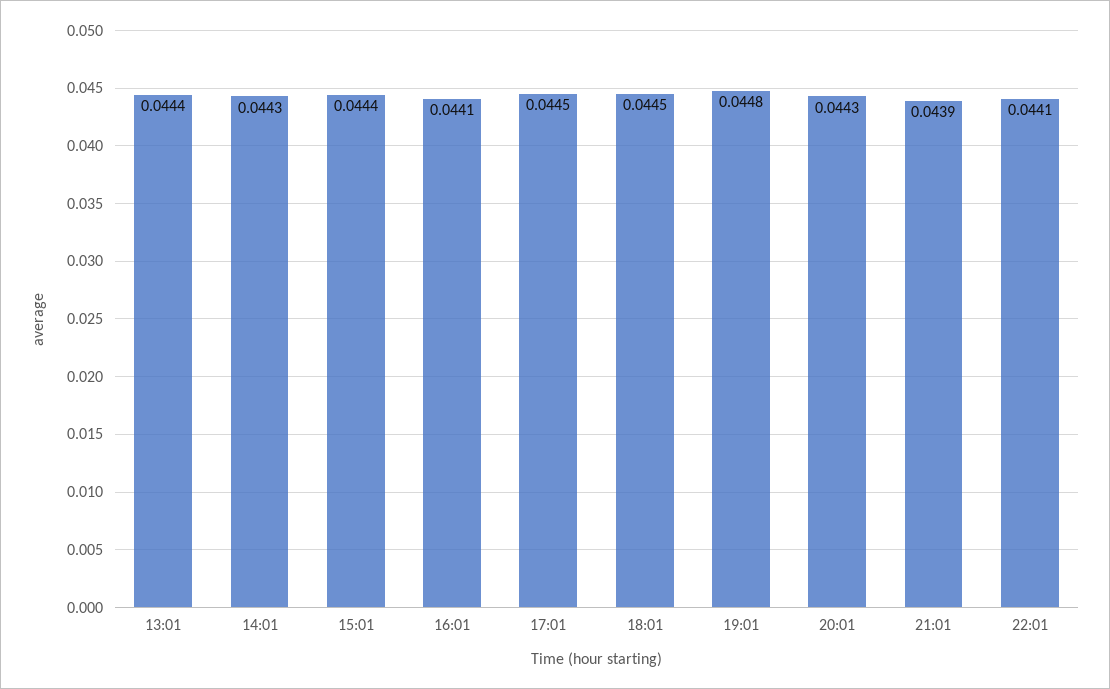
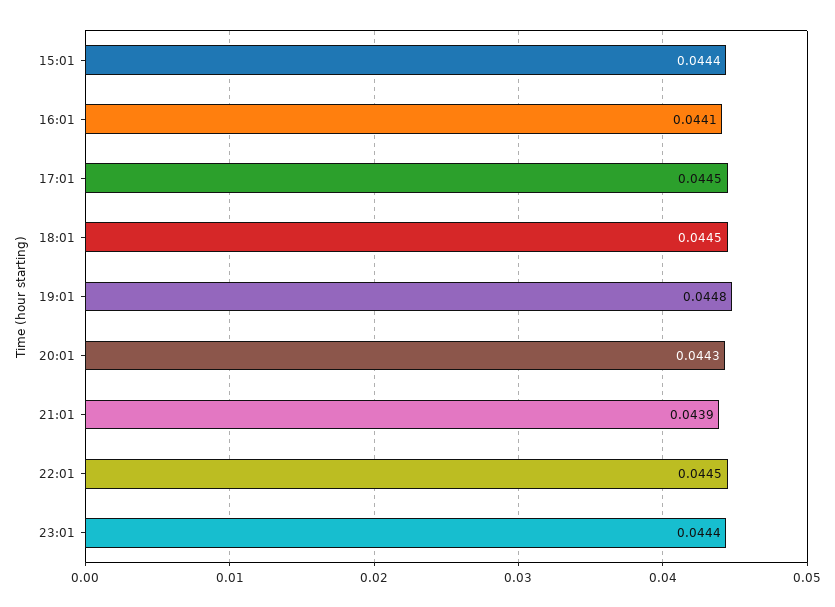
13:01: 0.0444 -> none
14:01: 0.0443 -> none
22:01: 0.0441 -> 0.0445
23:01: none -> 0.0444

